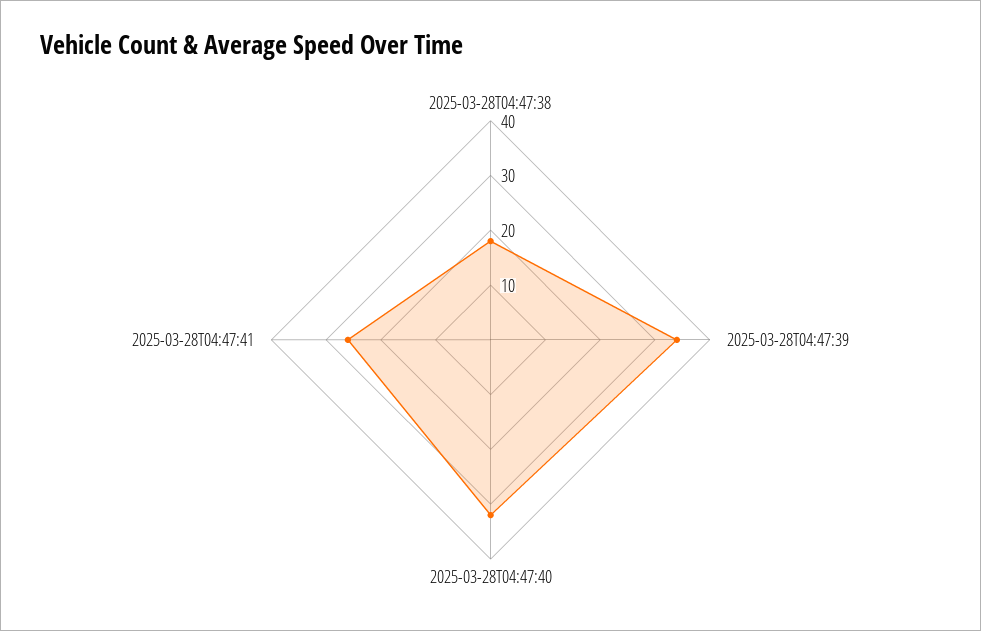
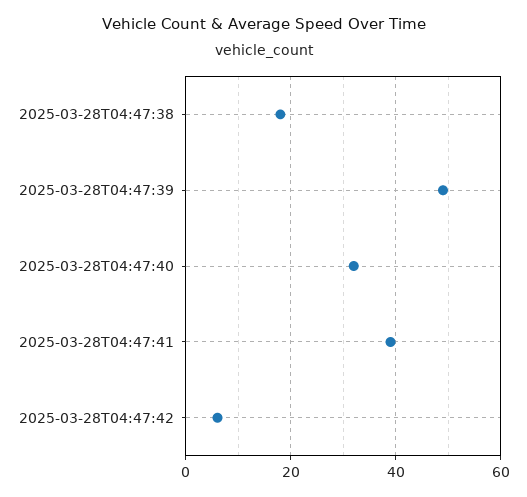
2025-03-28T04:47:39: 35 -> 50
2025-03-28T04:47:41: 25 -> 40
2025-03-28T04:47:42: none -> 5

